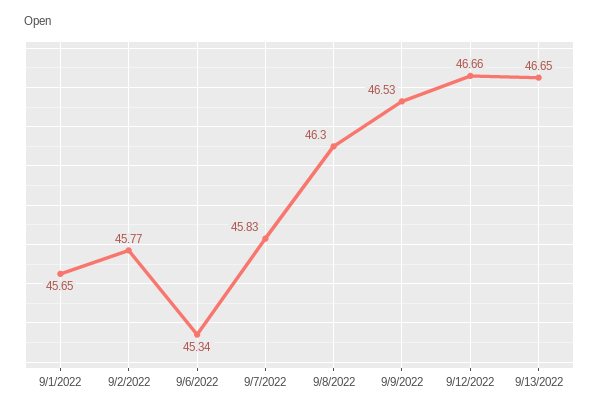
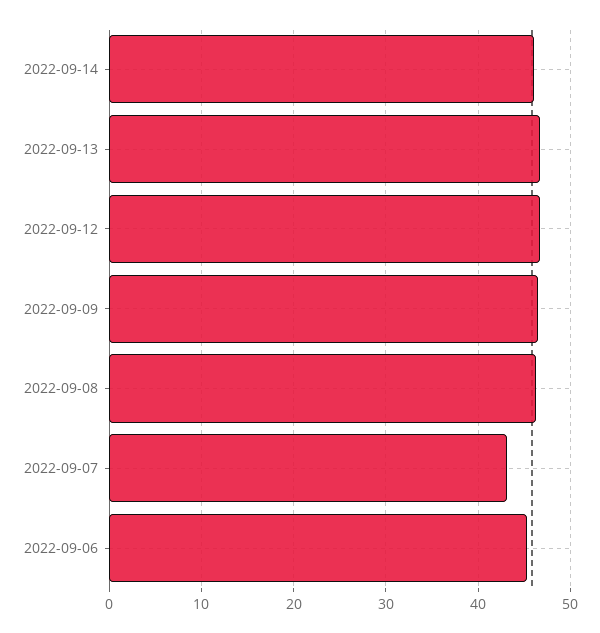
9/1/2022: 45.65 -> none
9/2/2022: 45.77 -> none
9/7/2022: 45.83 -> 43
2022-09-14: none -> 46

